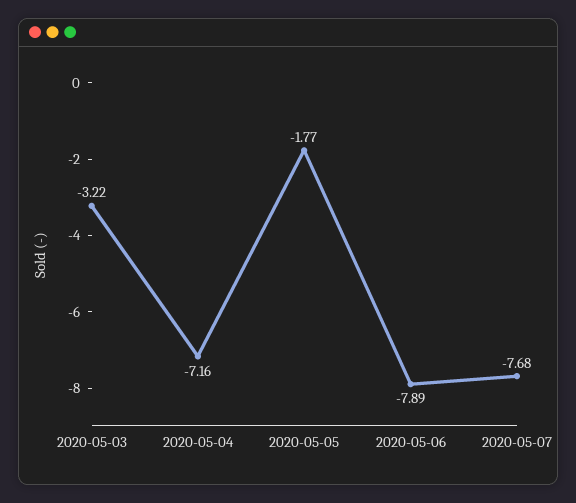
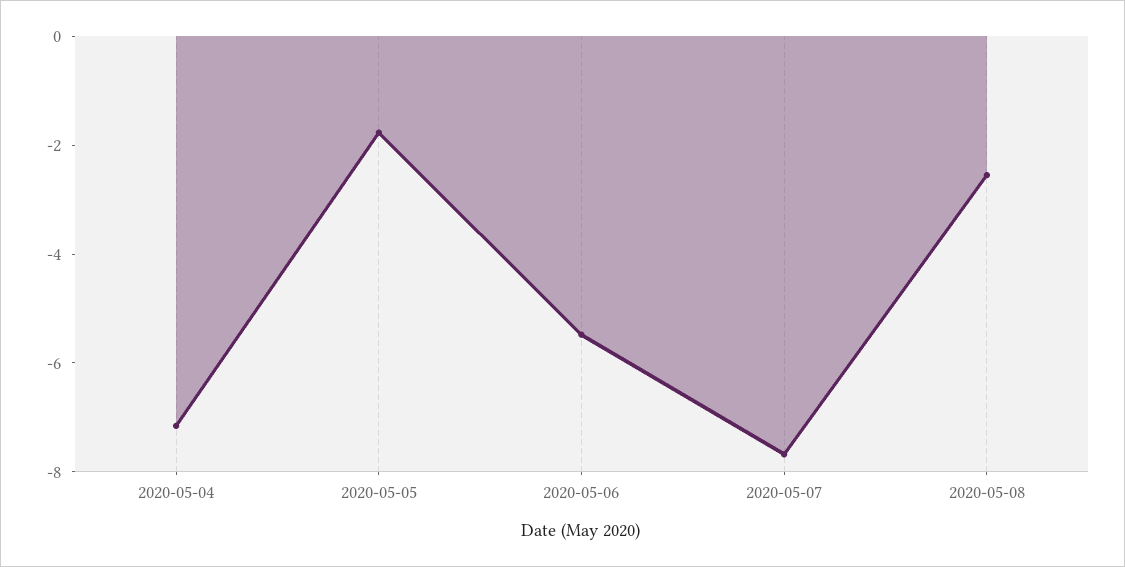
2020-05-03: -3.22 -> none
2020-05-06: -7.89 -> -5.5
2020-05-08: none -> -2.5

